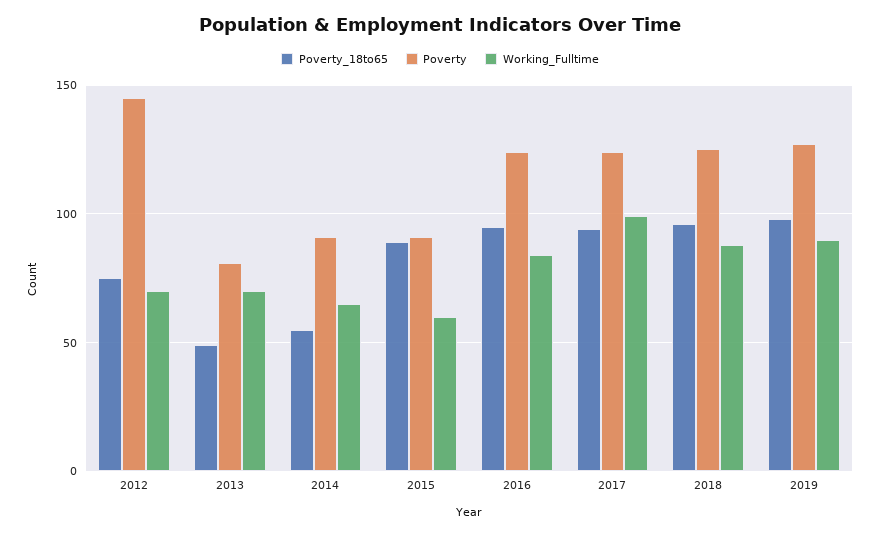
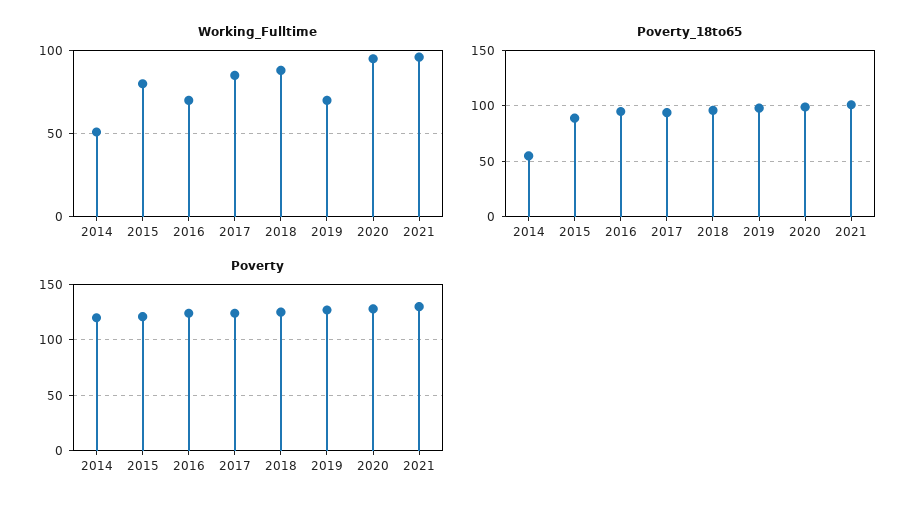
Poverty_18to65, 2012: 75 -> none
Poverty, 2012: 145 -> none
Working_Fulltime, 2012: 70 -> none
Poverty_18to65, 2013: 50 -> none
Poverty, 2013: 80 -> none
Working_Fulltime, 2013: 70 -> none
Poverty, 2014: 90 -> 120
Working_Fulltime, 2014: 65 -> 50
Poverty, 2015: 90 -> 120
Working_Fulltime, 2015: 60 -> 80
Working_Fulltime, 2016: 85 -> 70
Working_Fulltime, 2017: 100 -> 85
Working_Fulltime, 2019: 90 -> 70
Working_Fulltime, 2020: none -> 95
Working_Fulltime, 2021: none -> 95
Poverty_18to65, 2020: none -> 100
Poverty_18to65, 2021: none -> 100
Poverty, 2020: none -> 130
Poverty, 2021: none -> 130

